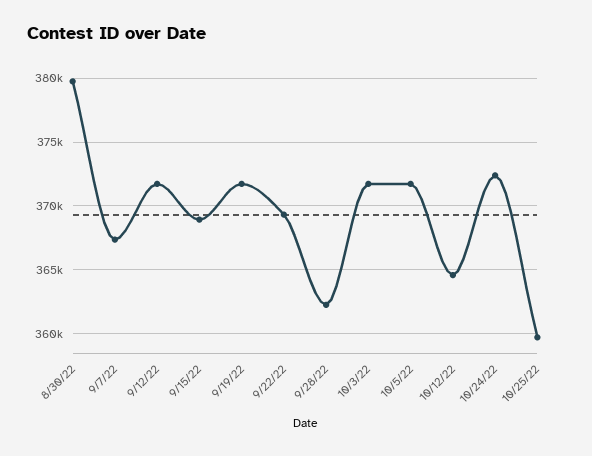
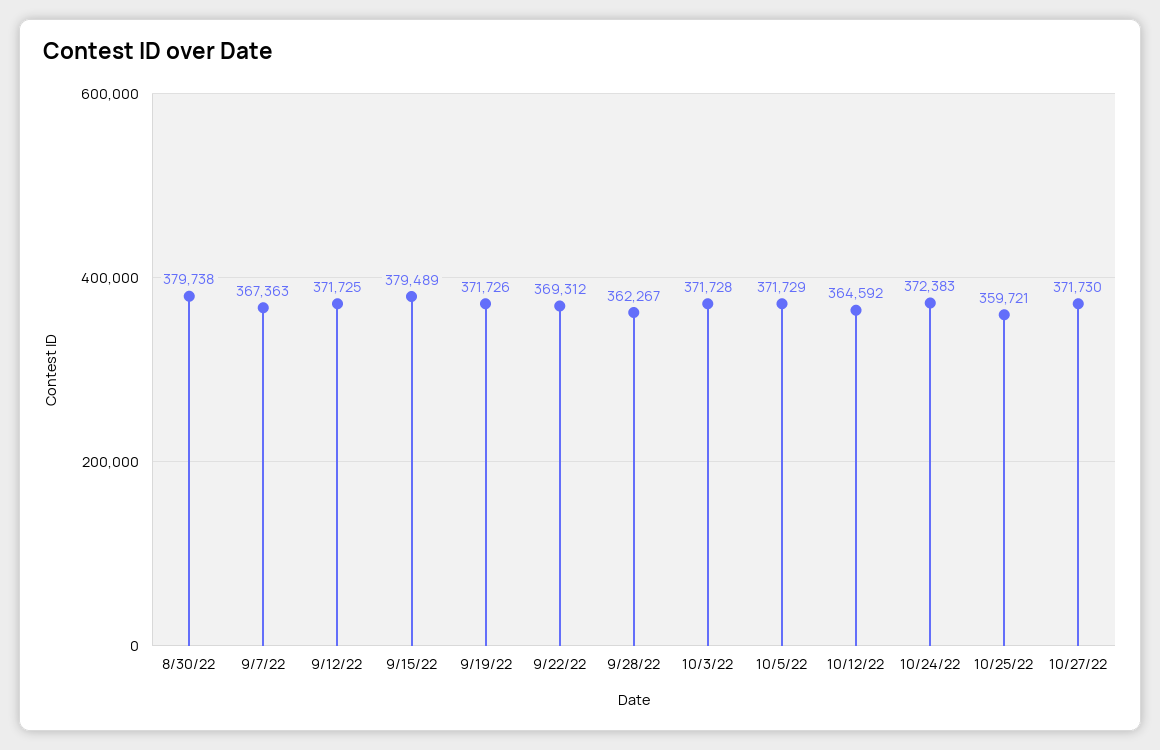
9/15/22: 369000 -> 379489
10/27/22: none -> 371730

